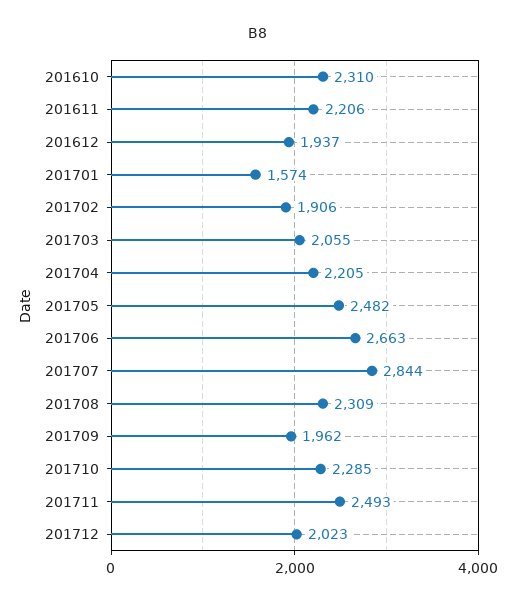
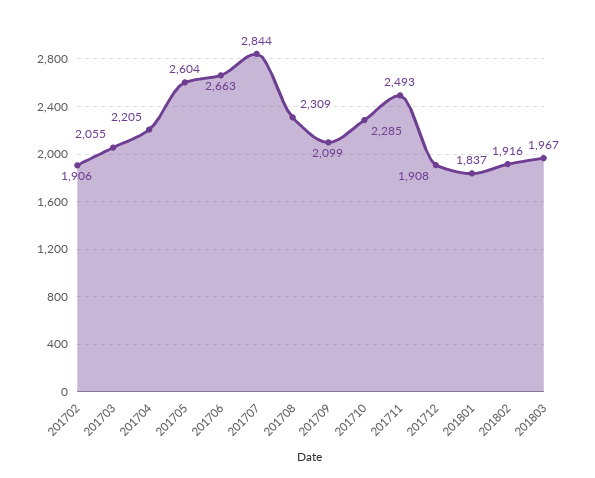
201610: 2310 -> none
201611: 2206 -> none
201612: 1937 -> none
201701: 1574 -> none
201705: 2482 -> 2604
201709: 1962 -> 2099
201712: 2023 -> 1908
201801: none -> 1837
201802: none -> 1916
201803: none -> 1967

